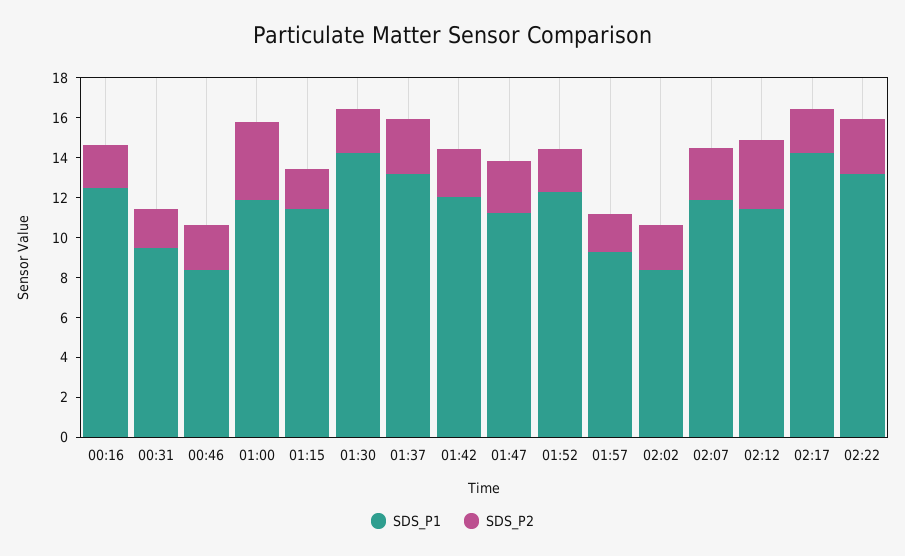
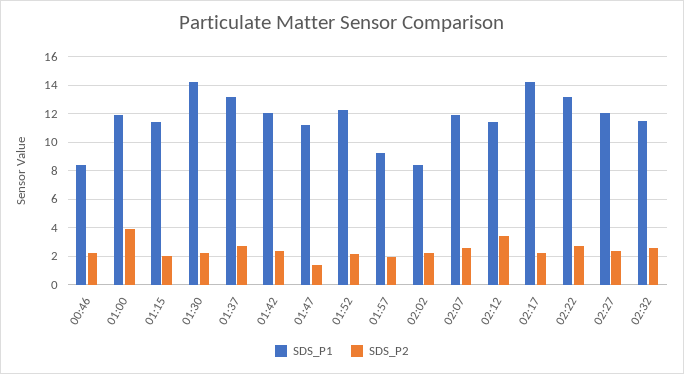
SDS_P1, 00:16: 12.5 -> none
SDS_P2, 00:16: 2 -> none
SDS_P1, 00:31: 9.5 -> none
SDS_P2, 00:31: 2 -> none
SDS_P2, 01:47: 2.5 -> 1.5
SDS_P1, 02:27: none -> 12
SDS_P2, 02:27: none -> 2.5
SDS_P1, 02:32: none -> 11.5
SDS_P2, 02:32: none -> 2.5

